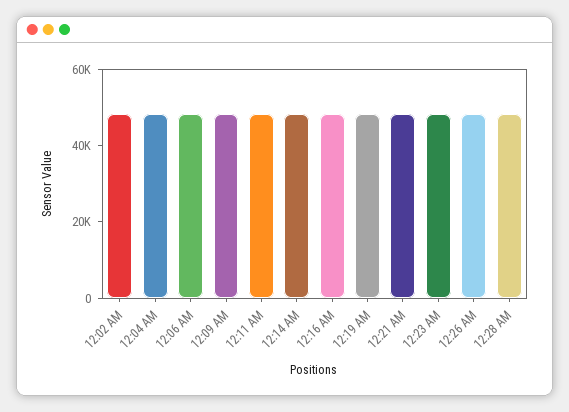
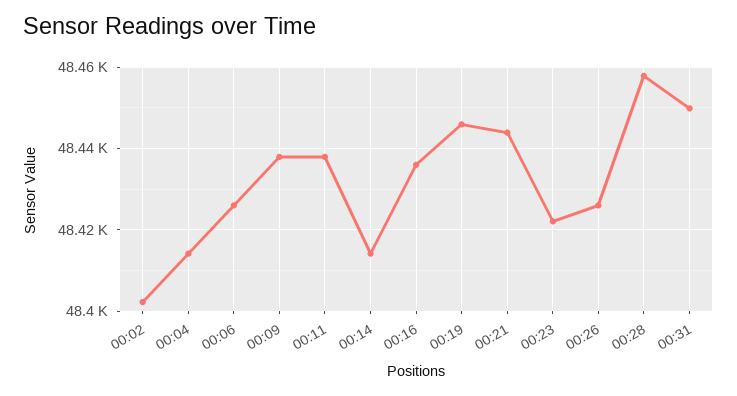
00:31: none -> 48450

